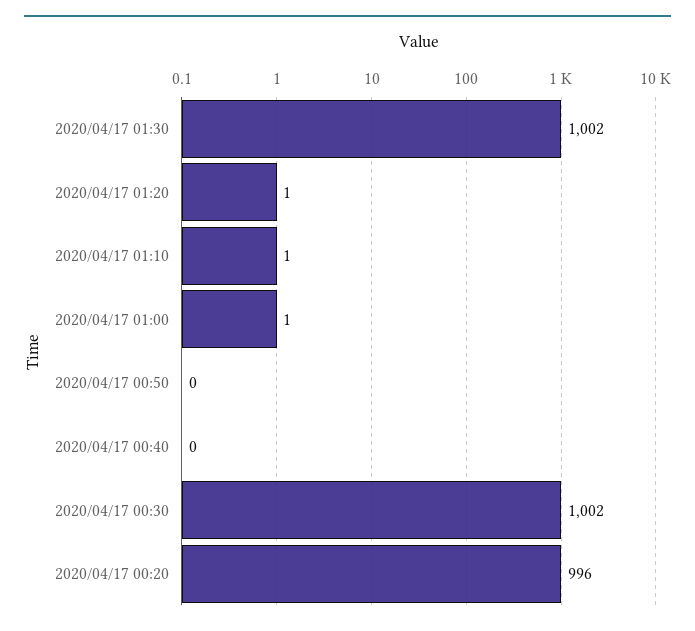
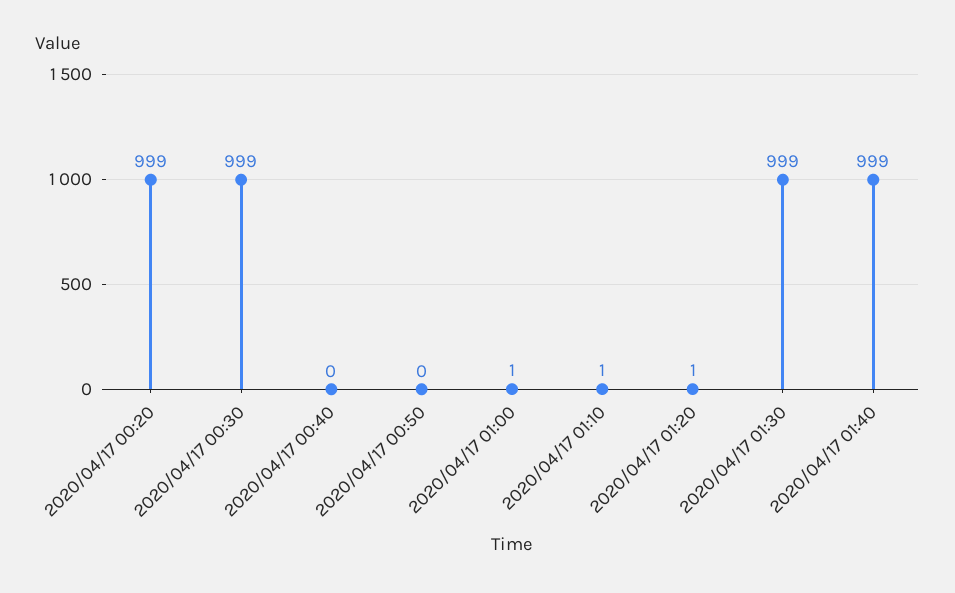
2020/04/17 01:30: 1002 -> 999
2020/04/17 00:30: 1002 -> 999
2020/04/17 00:20: 996 -> 999
2020/04/17 01:40: none -> 999

